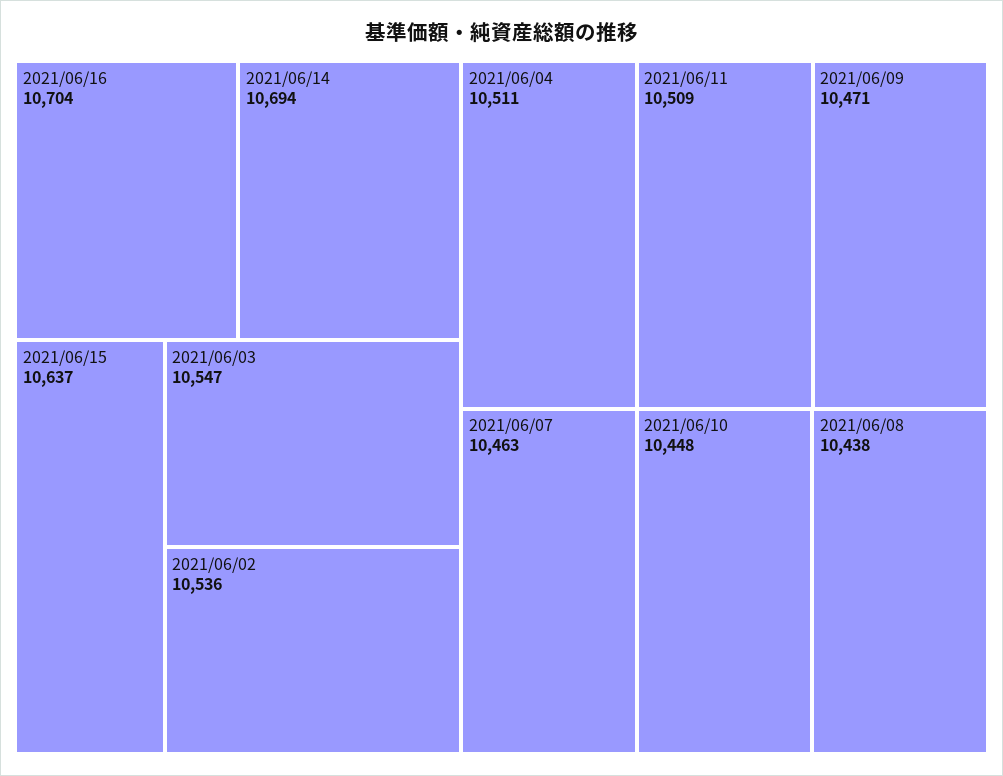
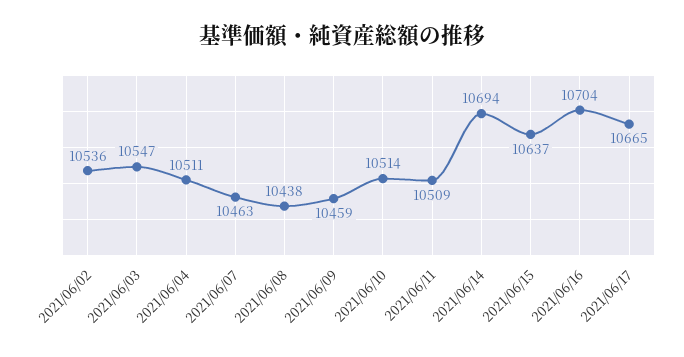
2021/06/09: 10471 -> 10459
2021/06/10: 10448 -> 10514
2021/06/17: none -> 10665

